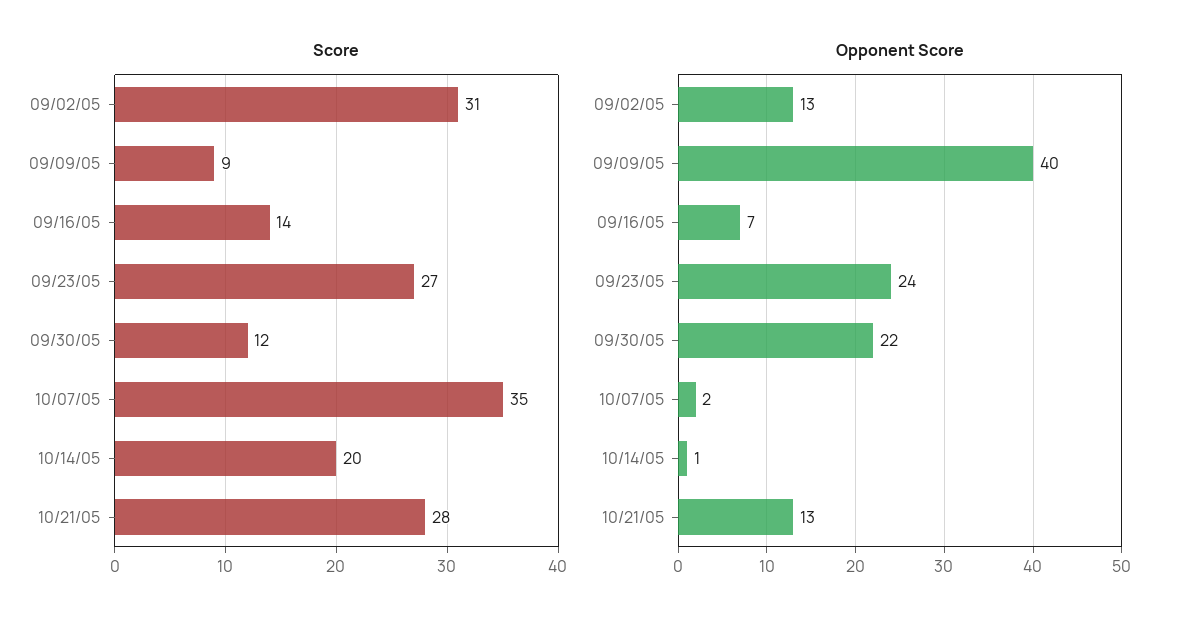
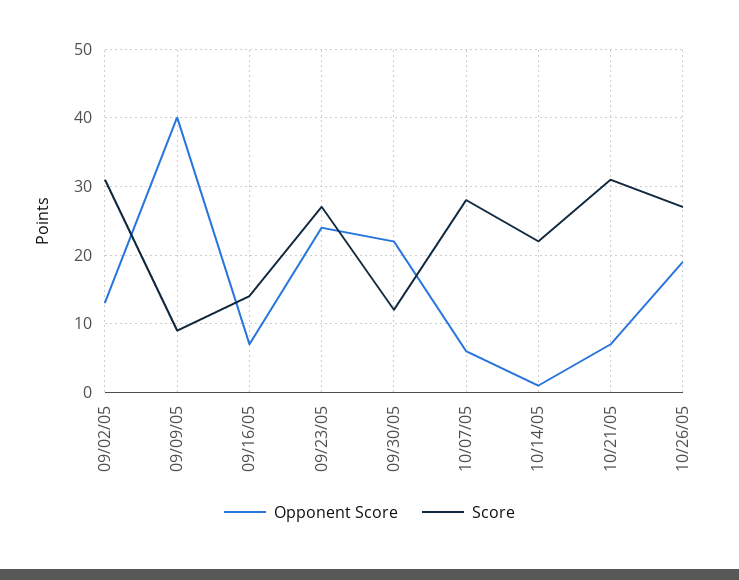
Score, 10/07/05: 35 -> 28
Score, 10/14/05: 20 -> 22
Score, 10/21/05: 28 -> 31
Opponent Score, 10/07/05: 2 -> 6
Opponent Score, 10/21/05: 13 -> 7
Opponent Score, 10/26/05: none -> 19
Score, 10/26/05: none -> 27

